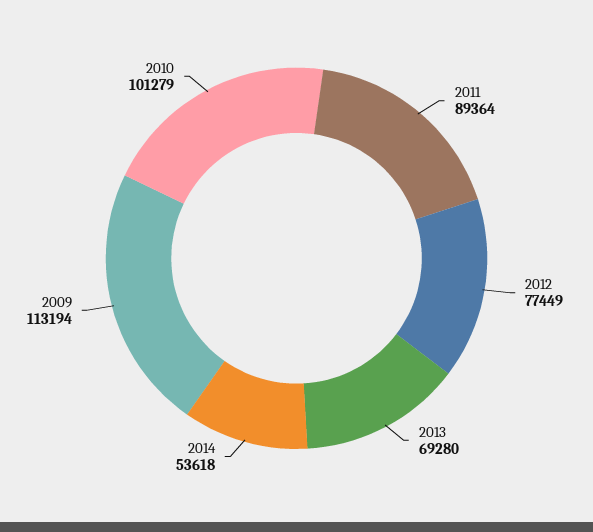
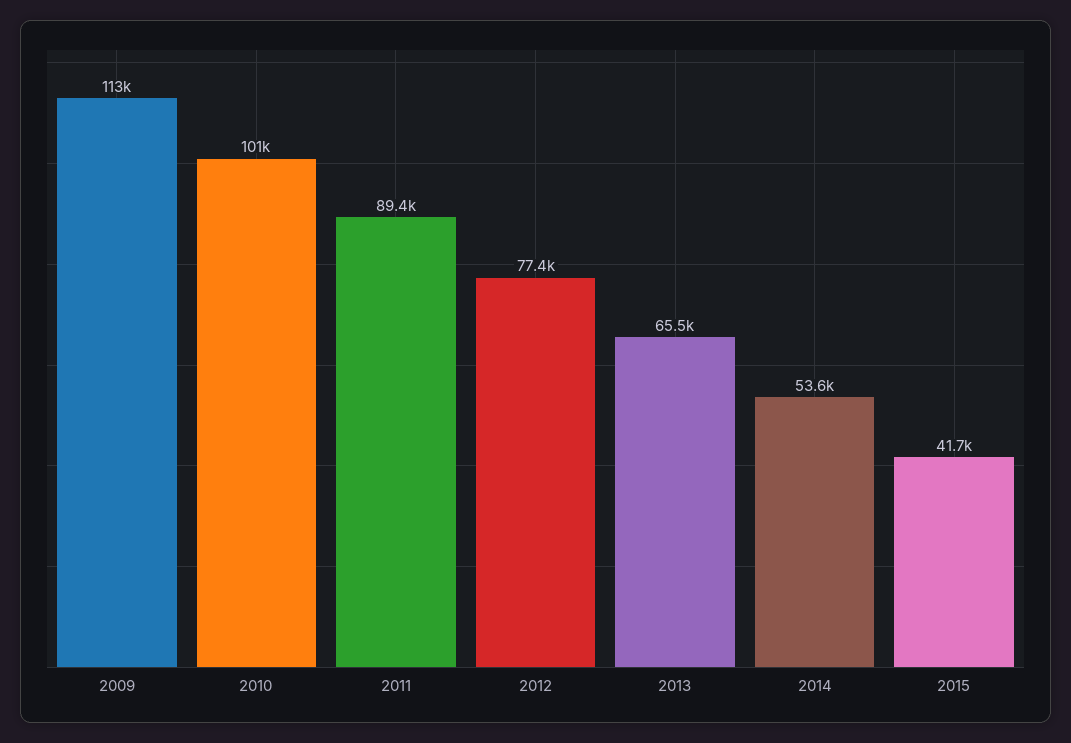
2013: 69280 -> 65500
2015: none -> 41700

